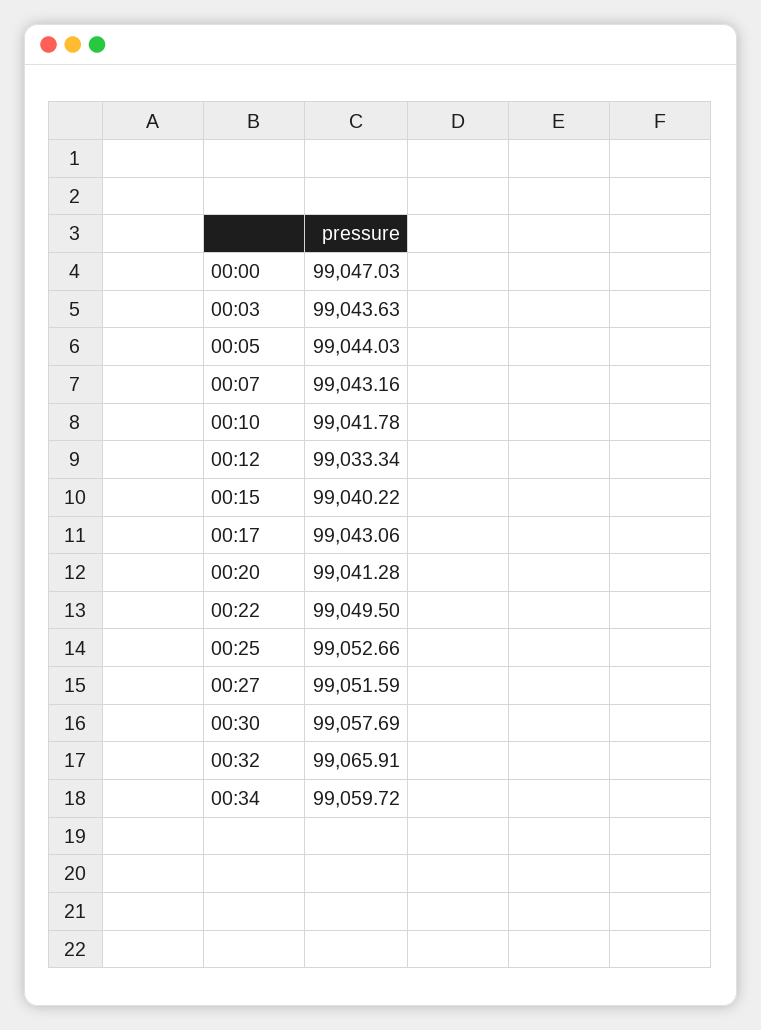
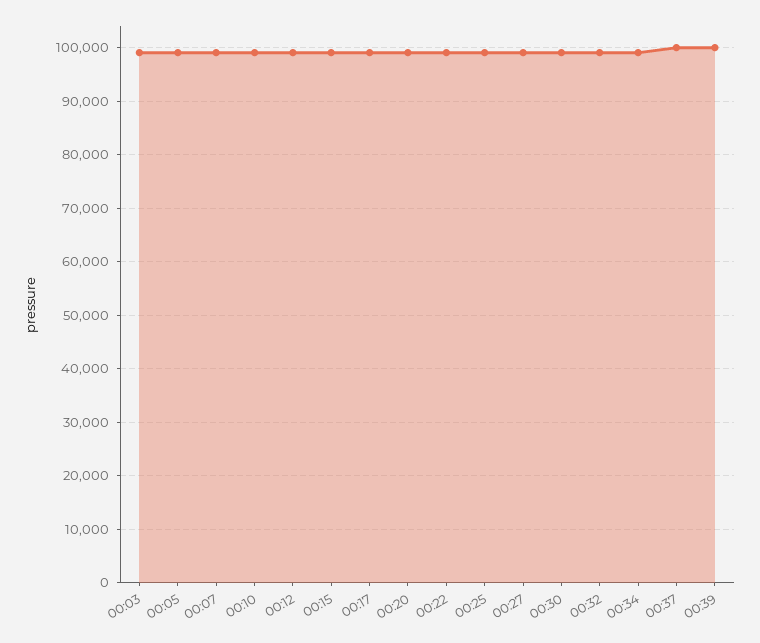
00:00: 99047.03 -> none
00:37: none -> 100000
00:39: none -> 100000

